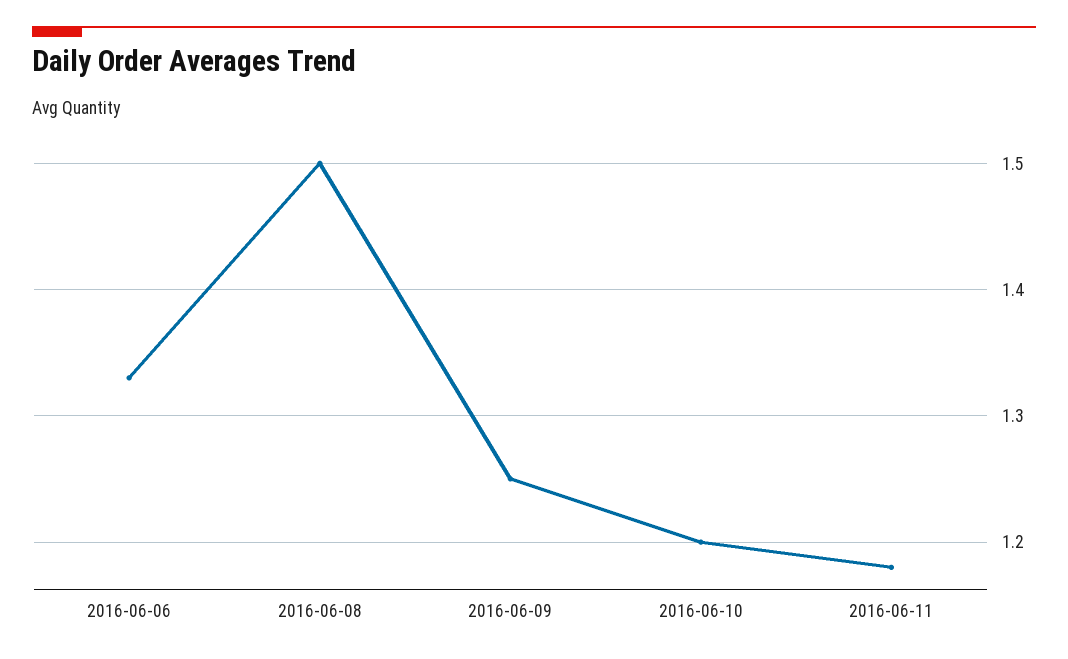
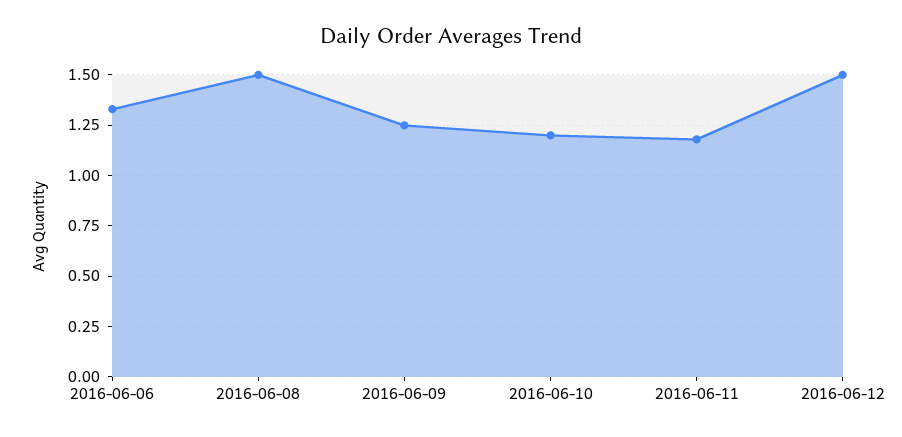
2016-06-12: none -> 1.5

